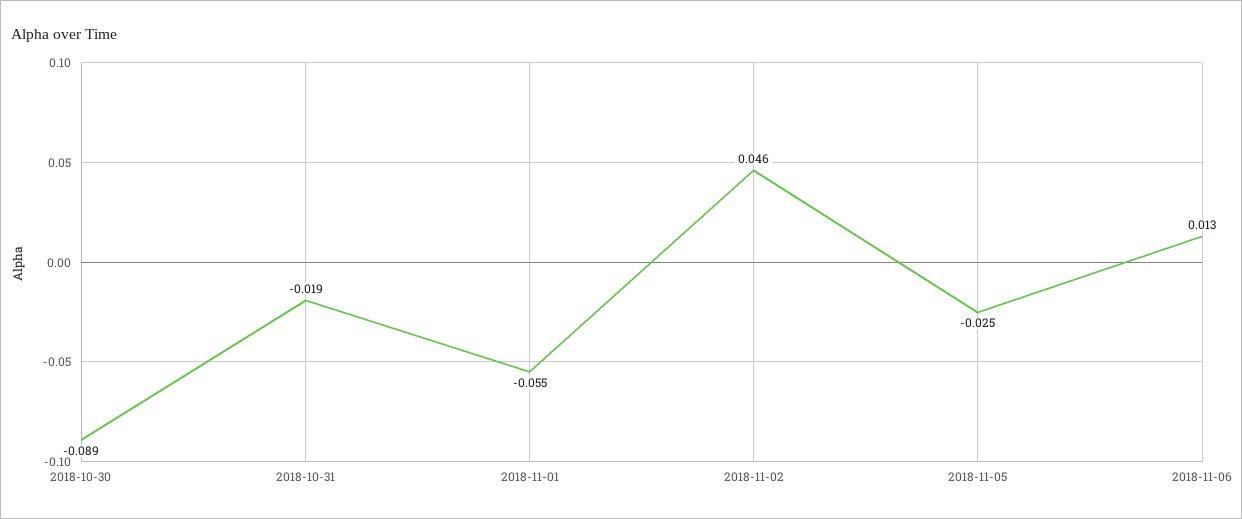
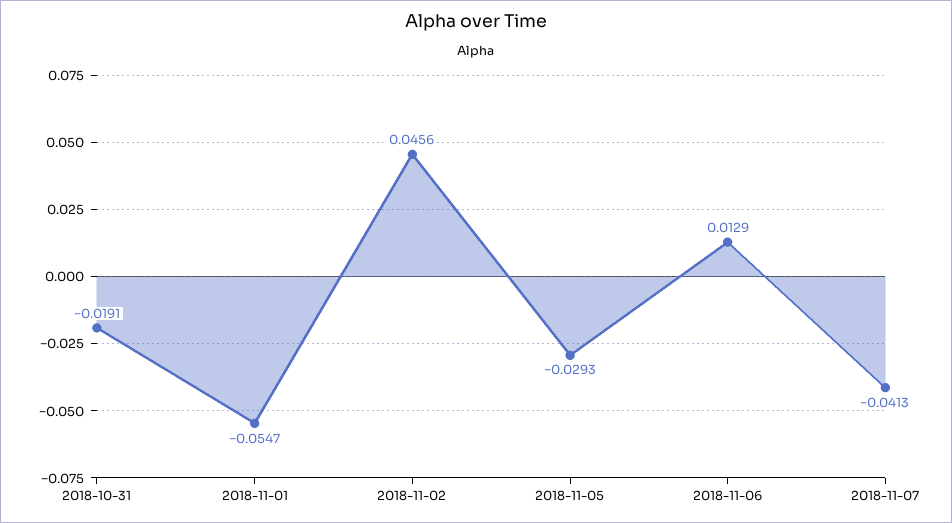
2018-10-30: -0.089 -> none
2018-11-05: -0.025 -> -0.0293
2018-11-07: none -> -0.0413

